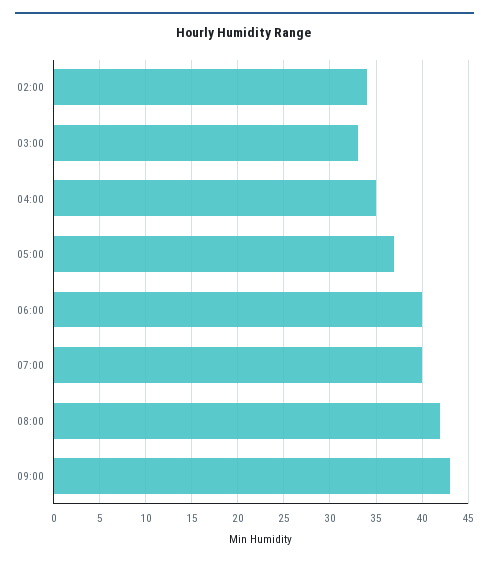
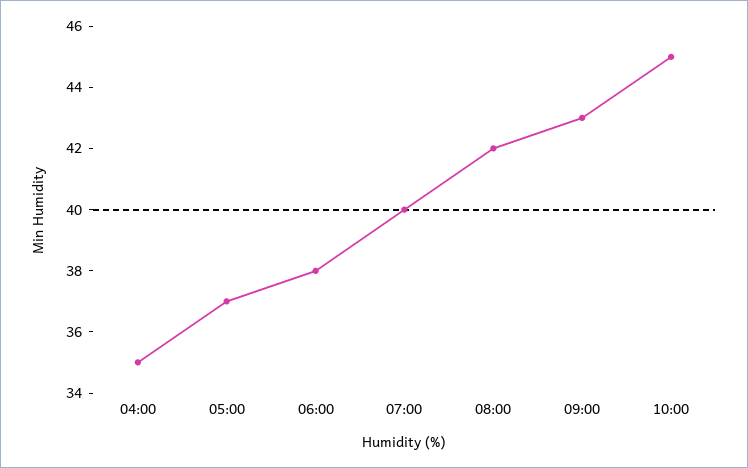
02:00: 34 -> none
03:00: 33 -> none
06:00: 40 -> 38
10:00: none -> 45

